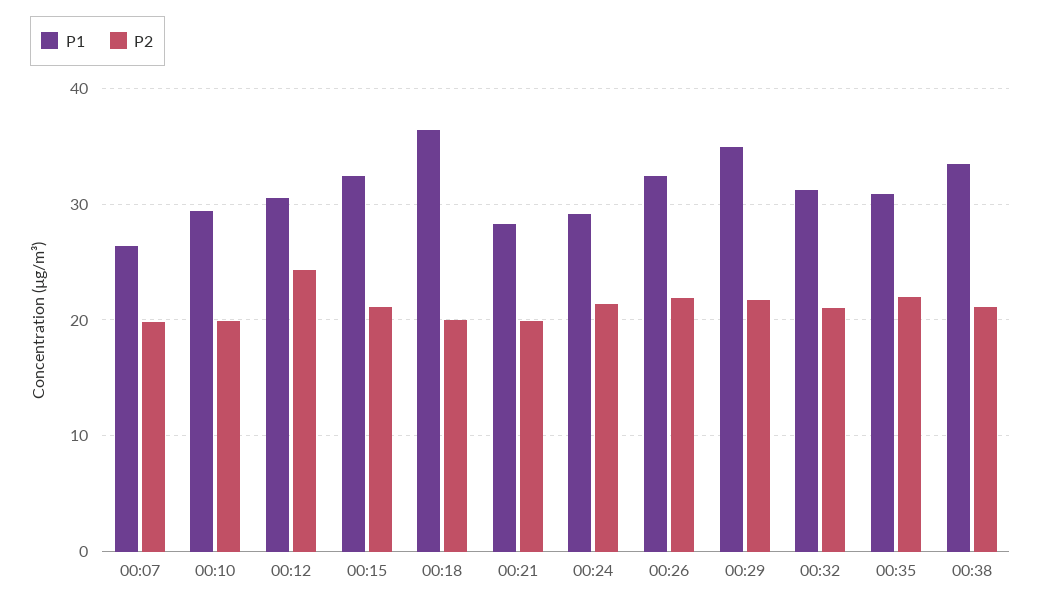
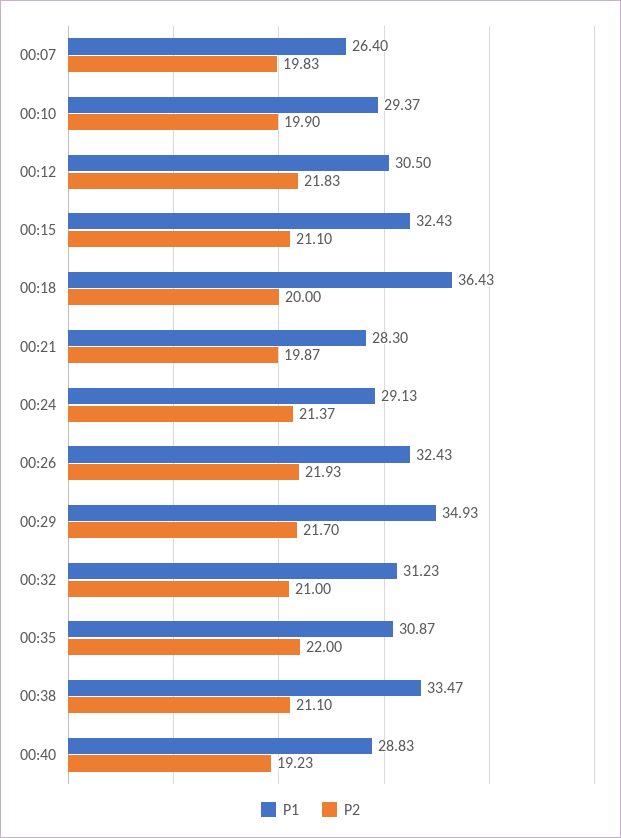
P2, 00:12: 24 -> 21.83
P1, 00:40: none -> 28.83
P2, 00:40: none -> 19.23

